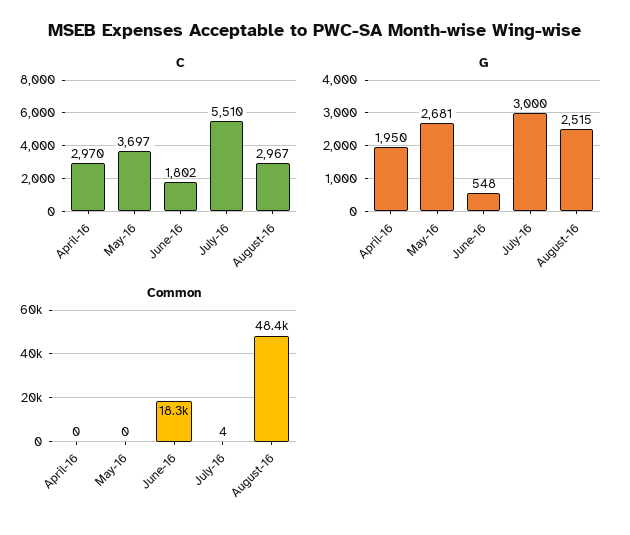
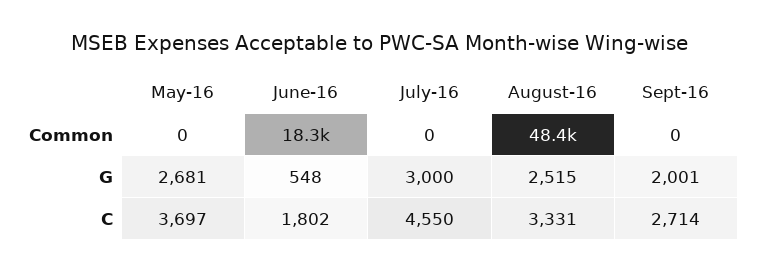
C, April-16: 2970 -> none
C, July-16: 5510 -> 4550
C, August-16: 2967 -> 3331
G, April-16: 1950 -> none
Common, April-16: 0 -> none
Common, July-16: 4 -> 0
Common, Sept-16: none -> 0
G, Sept-16: none -> 2001
C, Sept-16: none -> 2714

